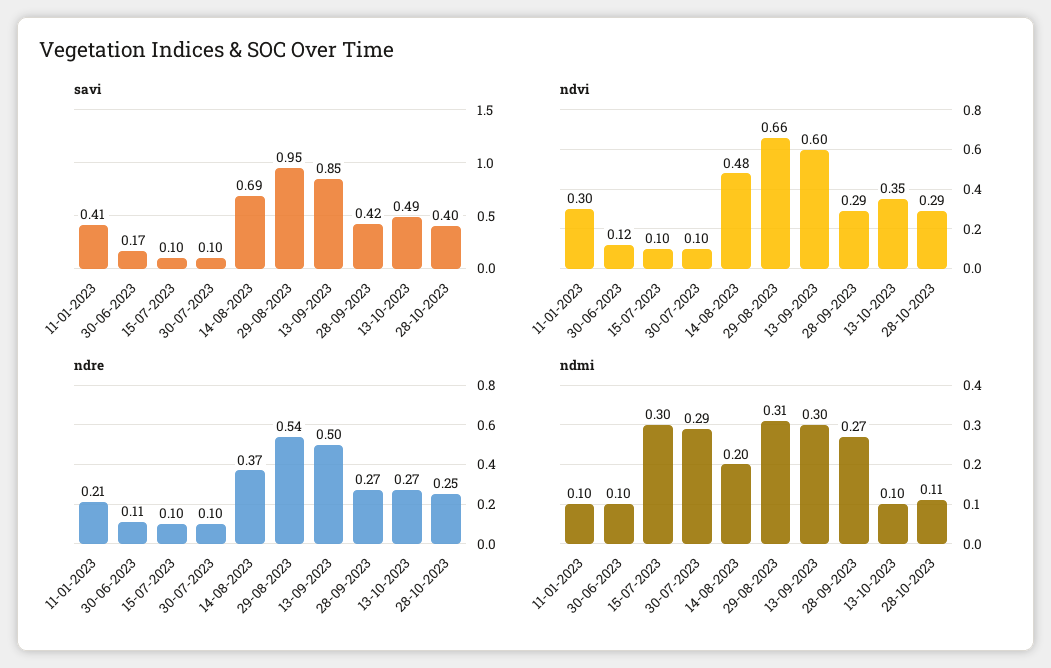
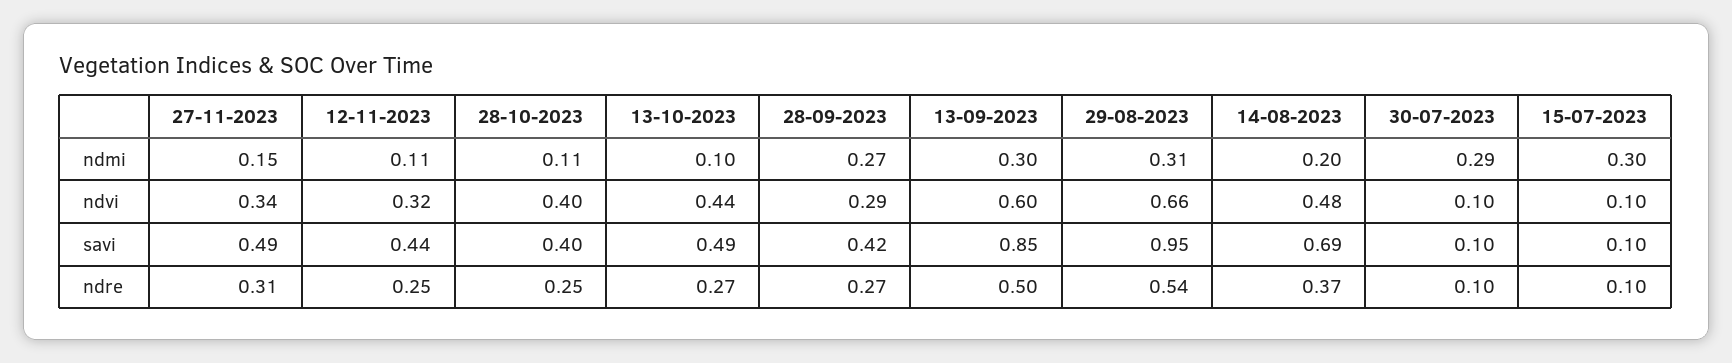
savi, 11-01-2023: 0.41 -> none
savi, 30-06-2023: 0.17 -> none
ndvi, 11-01-2023: 0.3 -> none
ndvi, 30-06-2023: 0.12 -> none
ndvi, 13-10-2023: 0.35 -> 0.44
ndvi, 28-10-2023: 0.29 -> 0.4
ndre, 11-01-2023: 0.21 -> none
ndre, 30-06-2023: 0.11 -> none
ndmi, 11-01-2023: 0.1 -> none
ndmi, 30-06-2023: 0.1 -> none
ndmi, 27-11-2023: none -> 0.15
ndmi, 12-11-2023: none -> 0.11
ndvi, 27-11-2023: none -> 0.34
ndvi, 12-11-2023: none -> 0.32
savi, 27-11-2023: none -> 0.49
savi, 12-11-2023: none -> 0.44
ndre, 27-11-2023: none -> 0.31
ndre, 12-11-2023: none -> 0.25

